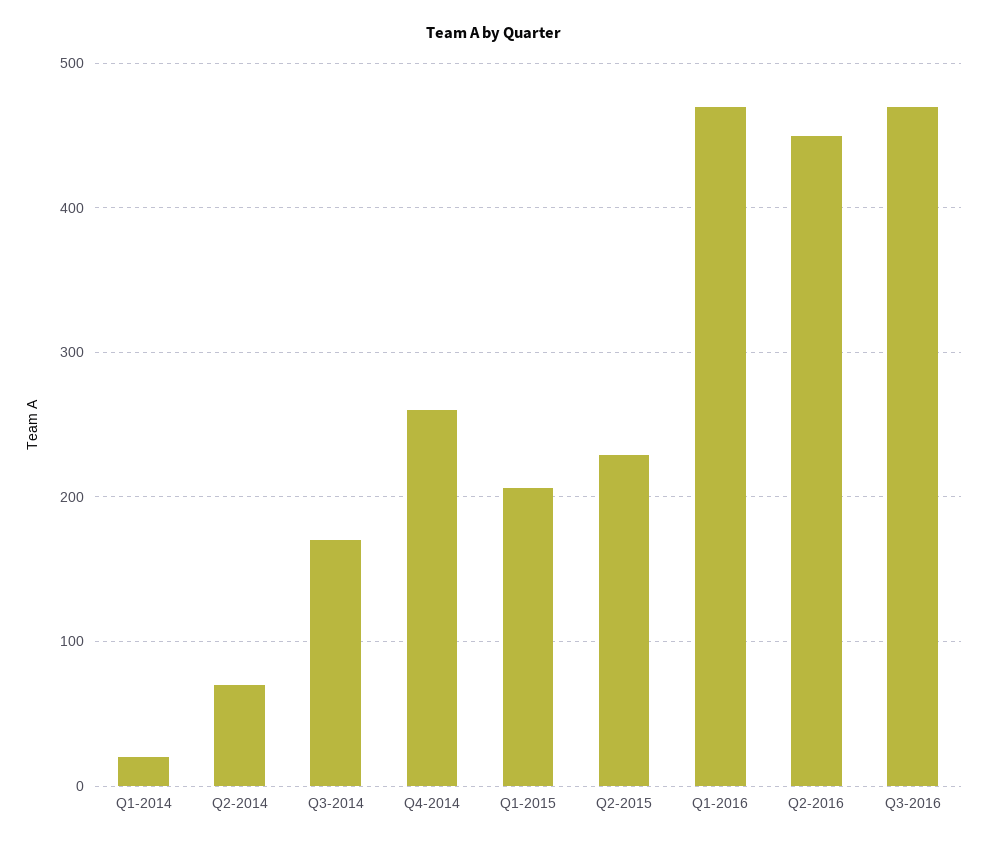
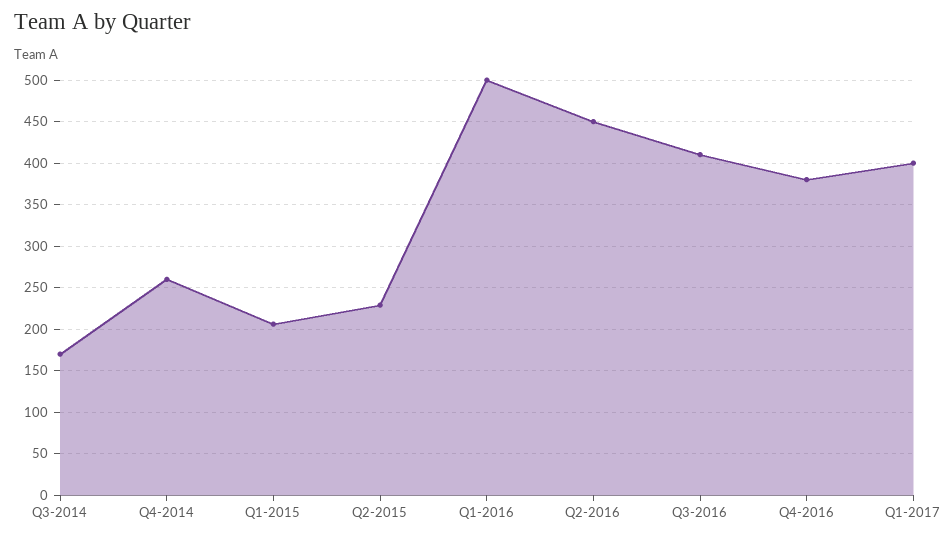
Q1-2014: 20 -> none
Q2-2014: 70 -> none
Q1-2016: 470 -> 500
Q3-2016: 470 -> 410
Q4-2016: none -> 380
Q1-2017: none -> 400

